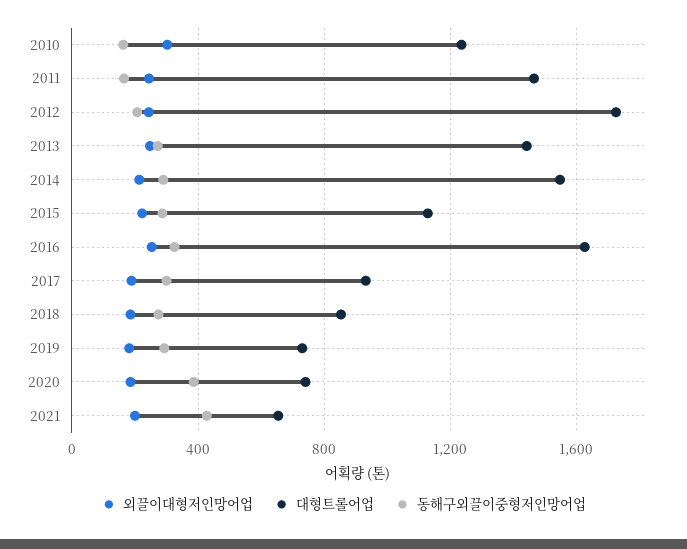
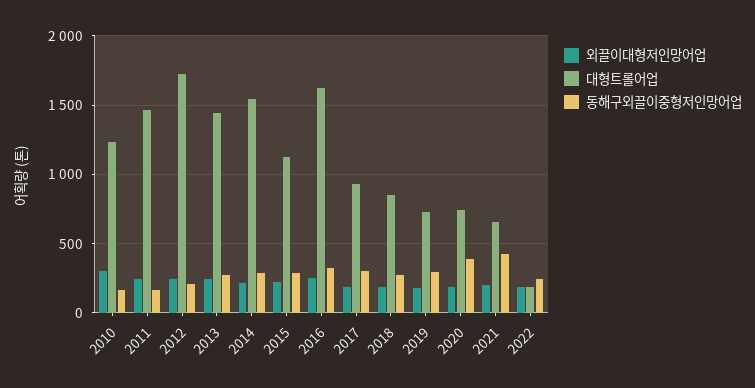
외끌이대형저인망어업, 2022: none -> 200
대형트롤어업, 2022: none -> 200
동해구외끌이중형저인망어업, 2022: none -> 250

